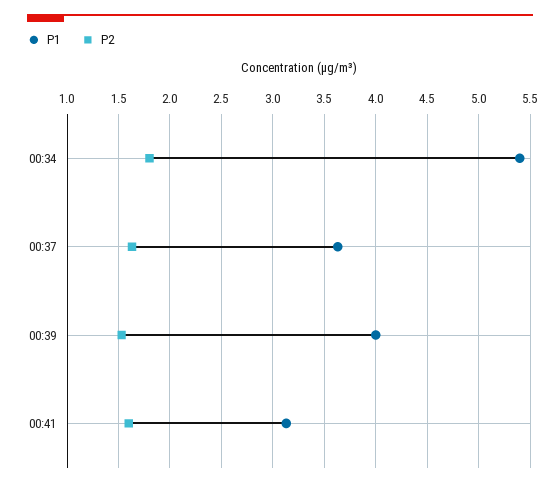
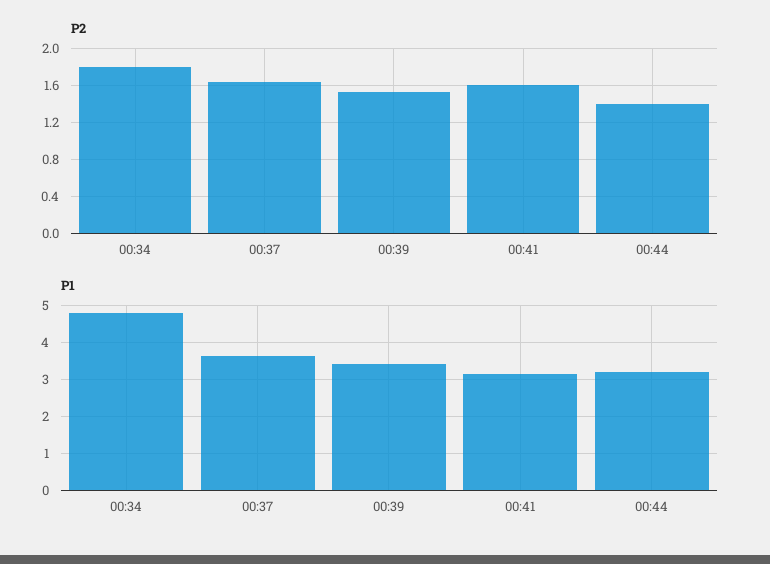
P1, 00:34: 5.4 -> 4.8
P1, 00:39: 4 -> 3.4
P2, 00:44: none -> 1.4
P1, 00:44: none -> 3.2

